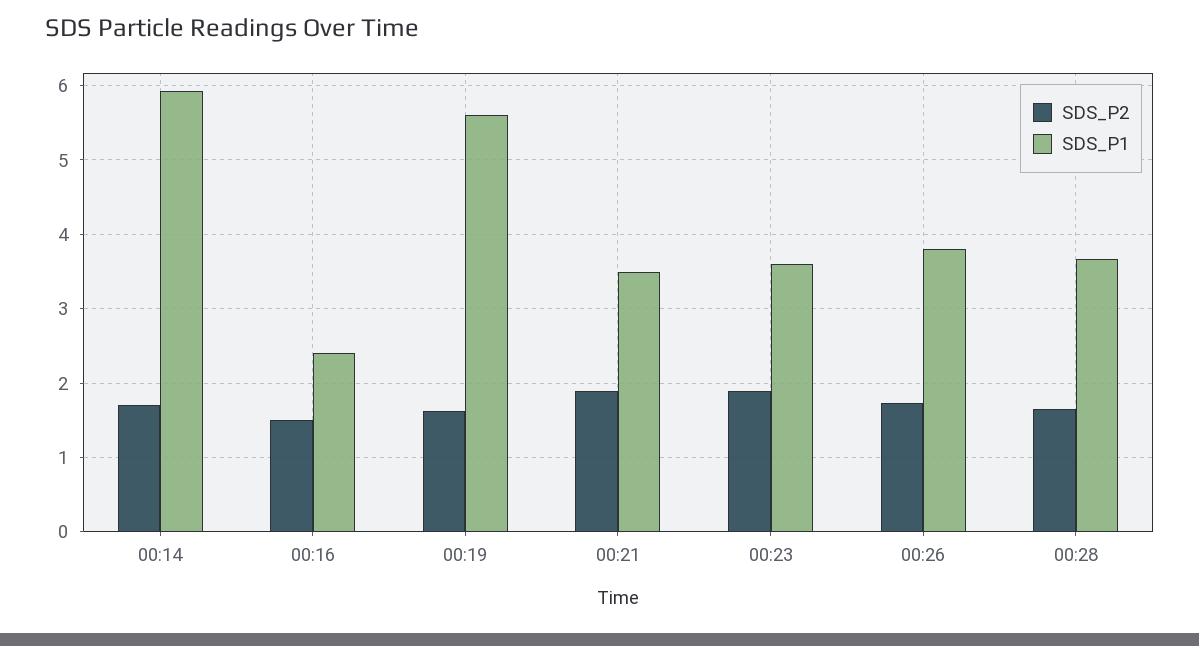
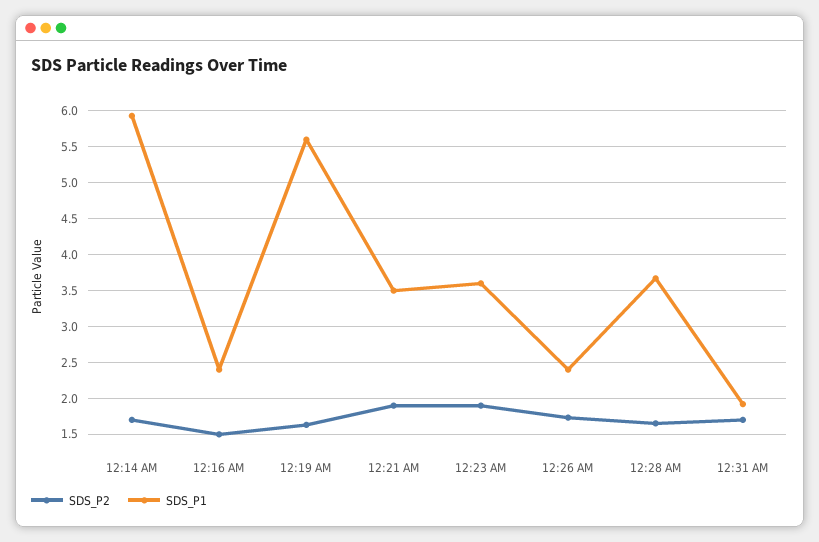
SDS_P1, 00:26: 3.8 -> 2.4
SDS_P2, 12:31 AM: none -> 1.7
SDS_P1, 12:31 AM: none -> 1.9

